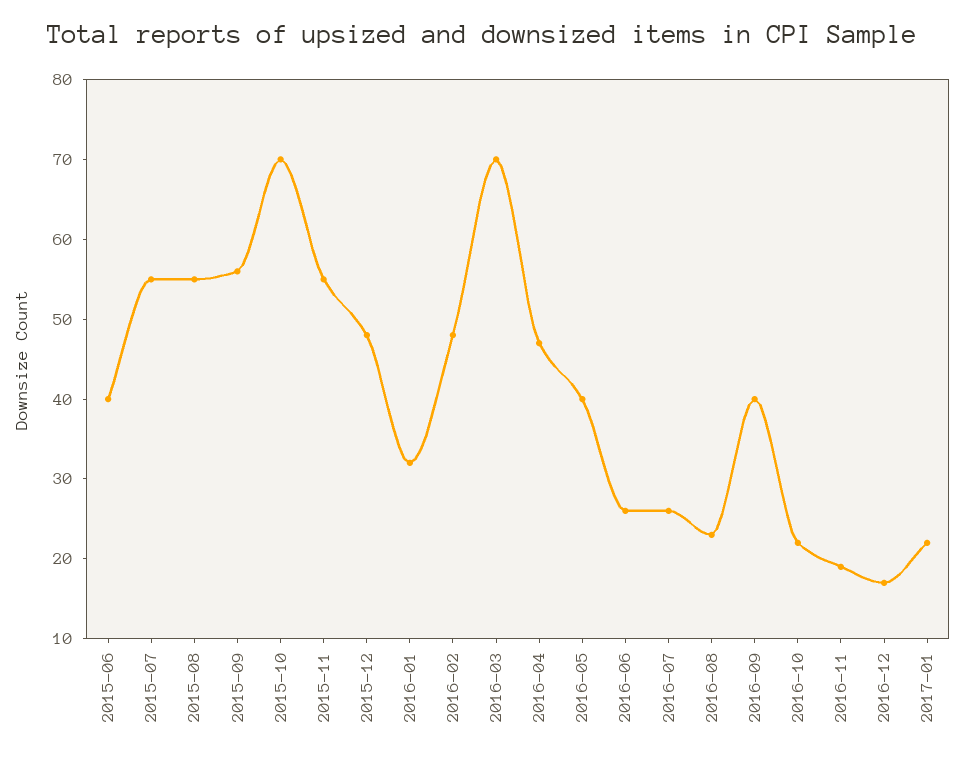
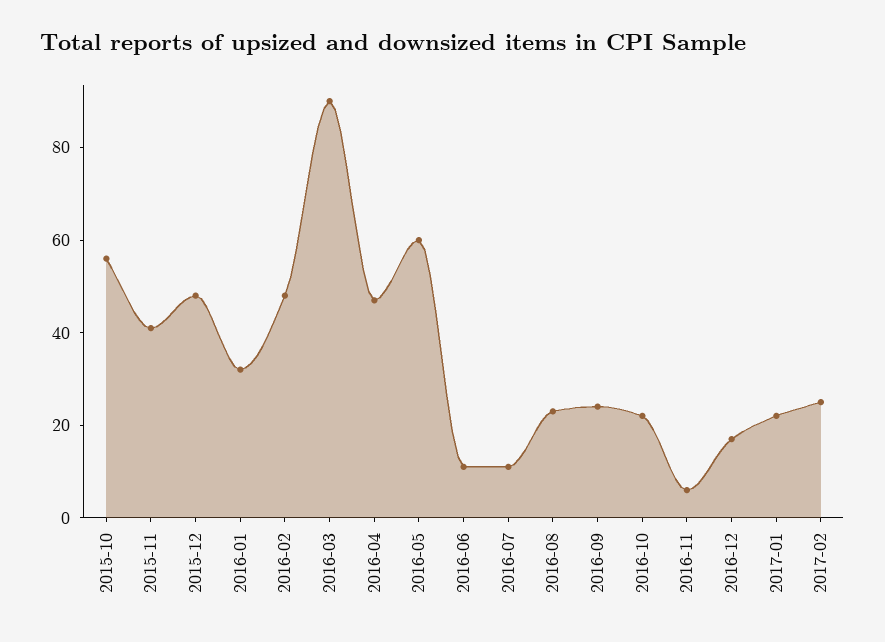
2015-06: 40 -> none
2015-07: 55 -> none
2015-08: 55 -> none
2015-09: 55 -> none
2015-10: 70 -> 55
2015-11: 55 -> 40
2016-03: 70 -> 90
2016-05: 40 -> 60
2016-06: 25 -> 10
2016-07: 25 -> 10
2016-09: 40 -> 25
2016-11: 20 -> 5
2017-02: none -> 25

